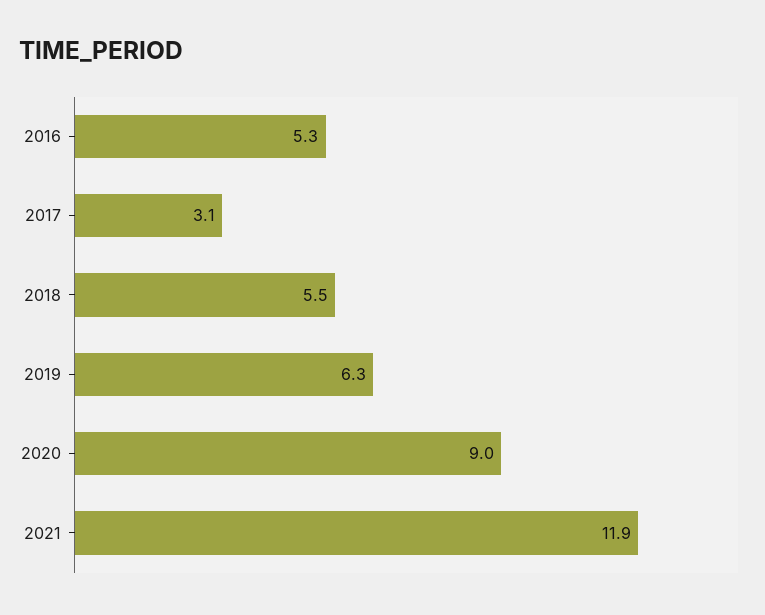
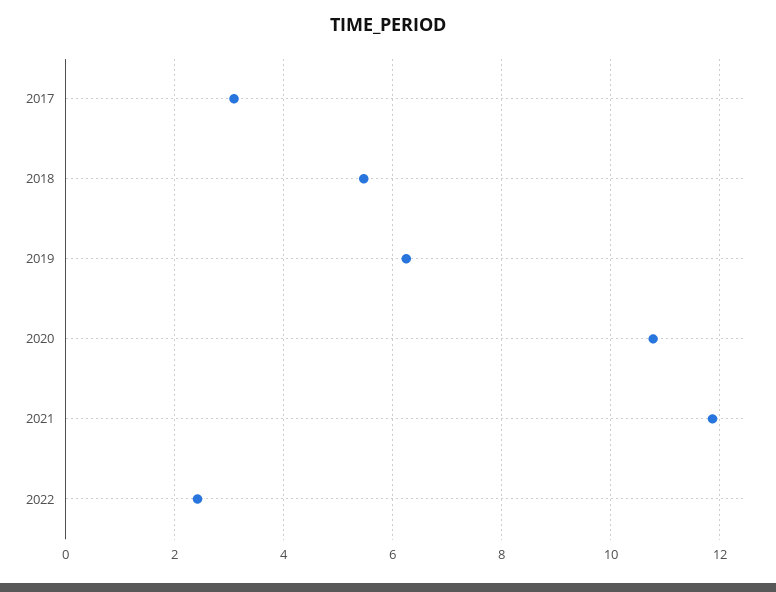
2016: 5.3 -> none
2020: 9 -> 10.8
2022: none -> 2.4

